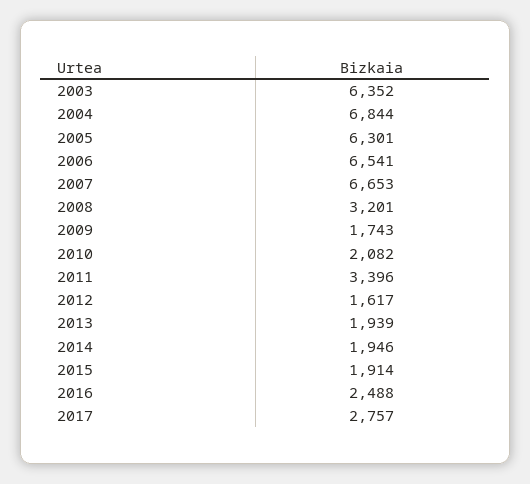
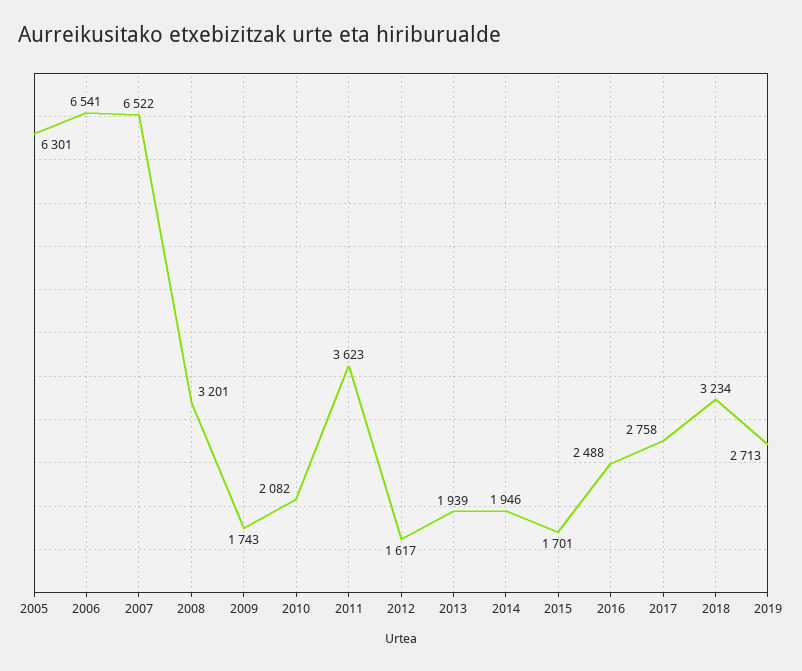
2003: 6352 -> none
2004: 6844 -> none
2007: 6653 -> 6522
2011: 3396 -> 3623
2015: 1914 -> 1701
2017: 2757 -> 2758
2018: none -> 3234
2019: none -> 2713

